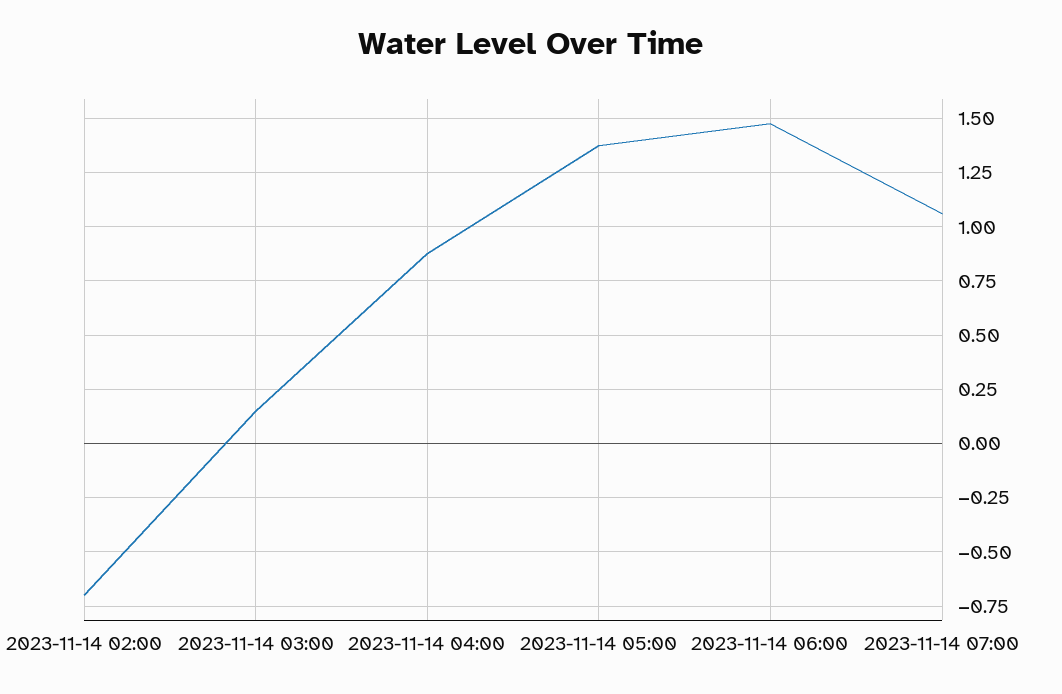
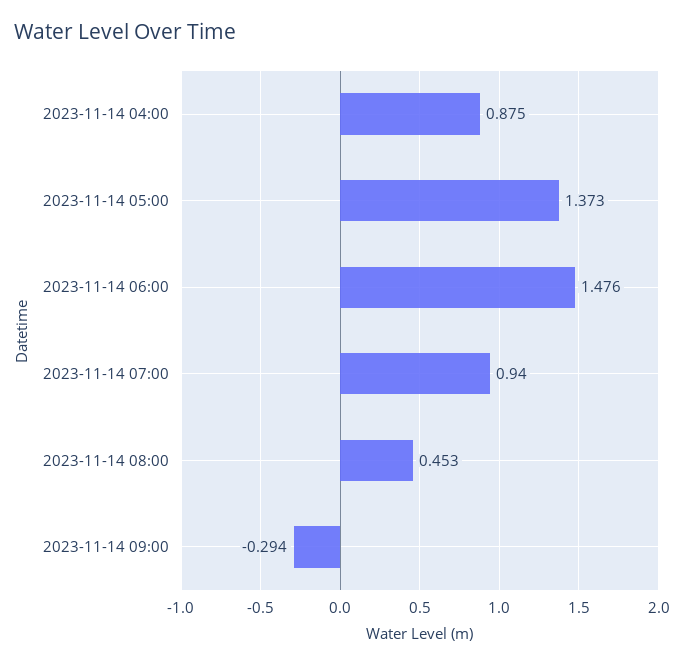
2023-11-14 02:00: -0.7 -> none
2023-11-14 03:00: 0.15 -> none
2023-11-14 07:00: 1.05 -> 0.94
2023-11-14 08:00: none -> 0.453
2023-11-14 09:00: none -> -0.294

